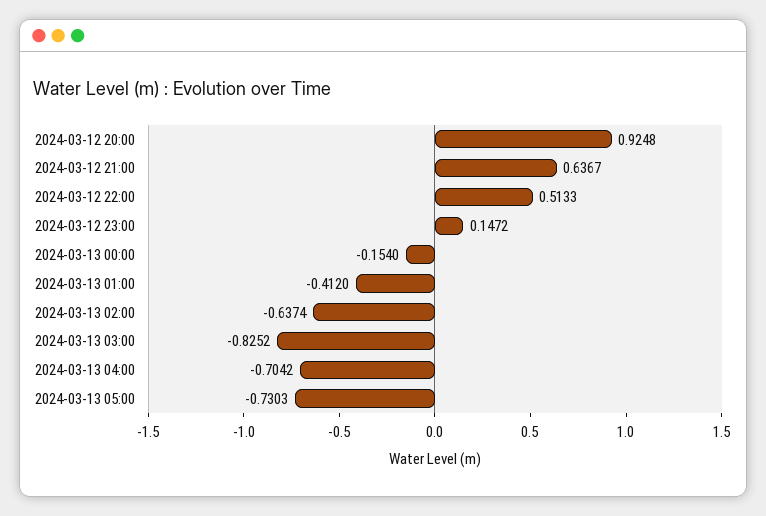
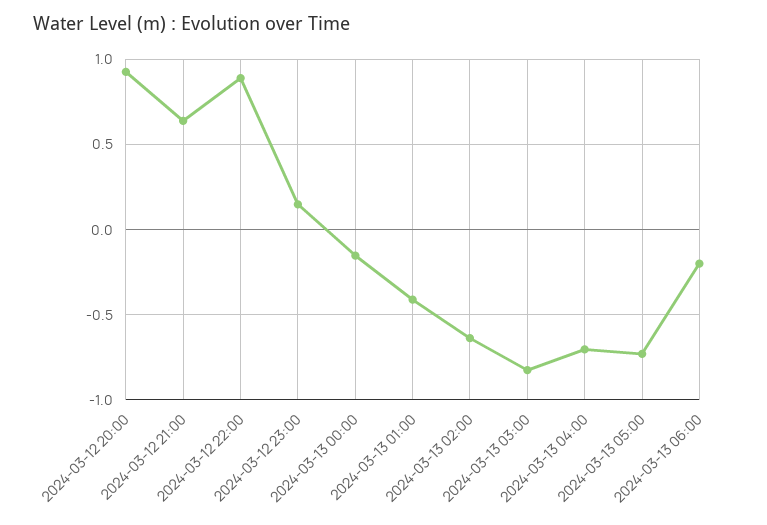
2024-03-12 22:00: 0.5133 -> 0.9
2024-03-13 06:00: none -> -0.2

